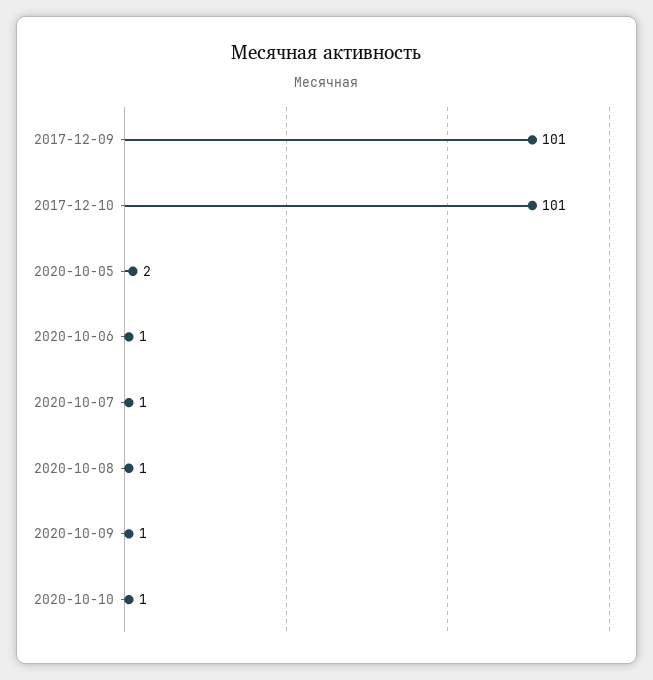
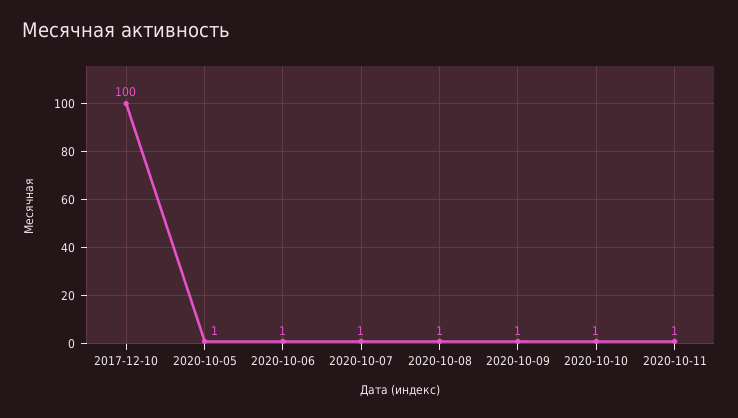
2017-12-09: 101 -> none
2017-12-10: 101 -> 100
2020-10-05: 2 -> 1
2020-10-11: none -> 1

